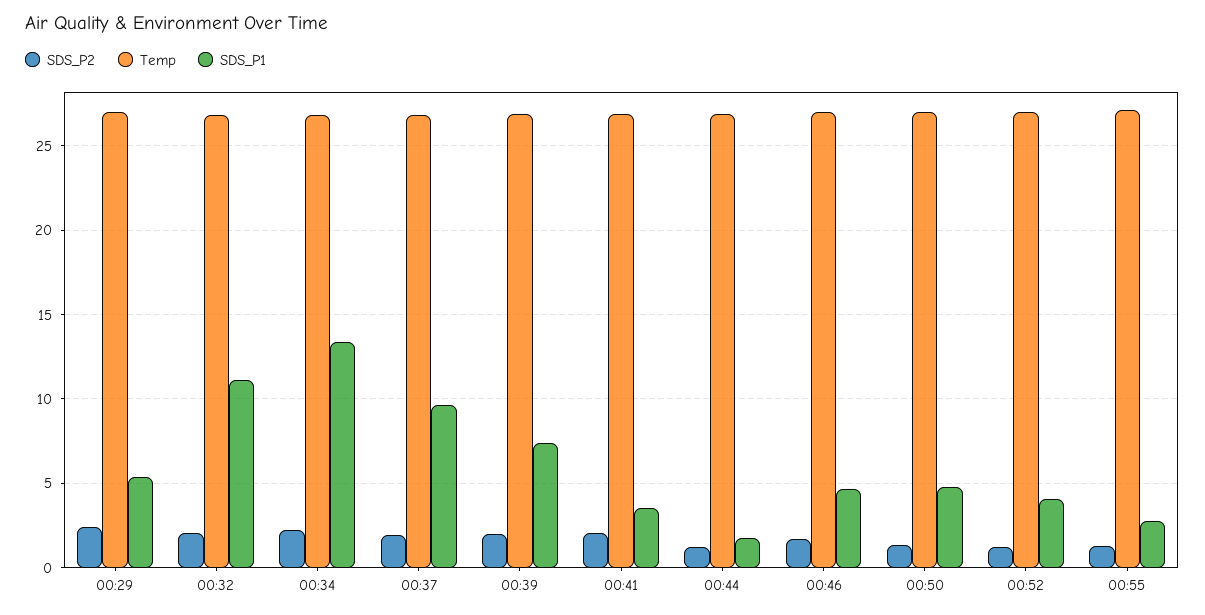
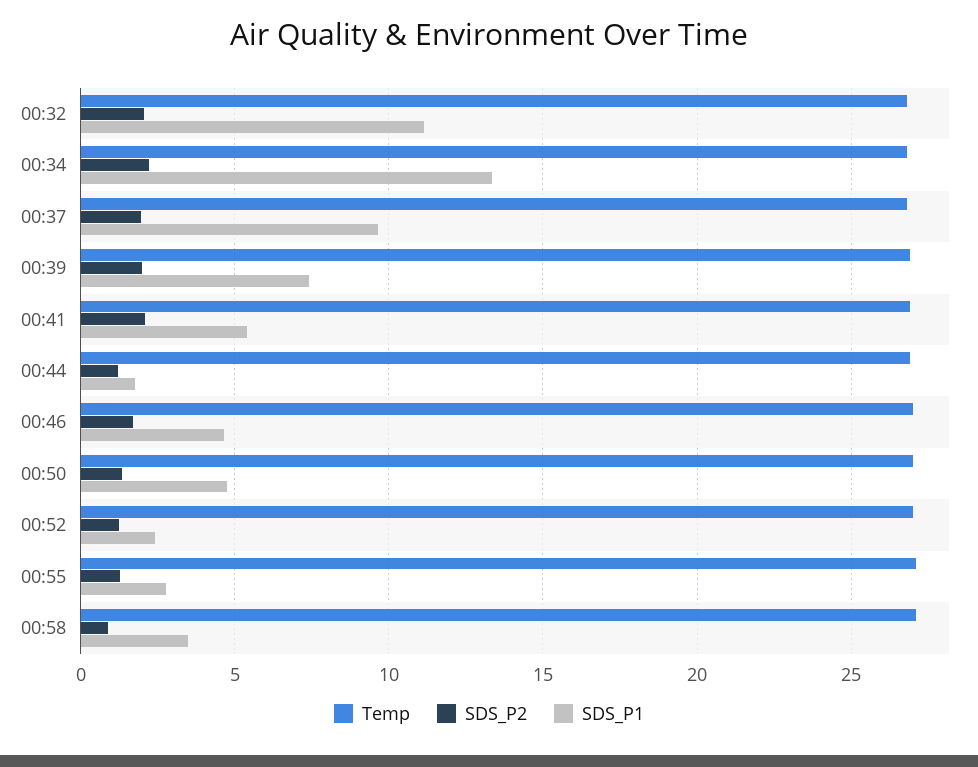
SDS_P2, 00:29: 2.5 -> none
Temp, 00:29: 27 -> none
SDS_P1, 00:29: 5.5 -> none
SDS_P1, 00:41: 3.5 -> 5.5
SDS_P1, 00:52: 4 -> 2.5
Temp, 00:58: none -> 27
SDS_P2, 00:58: none -> 1
SDS_P1, 00:58: none -> 3.5

